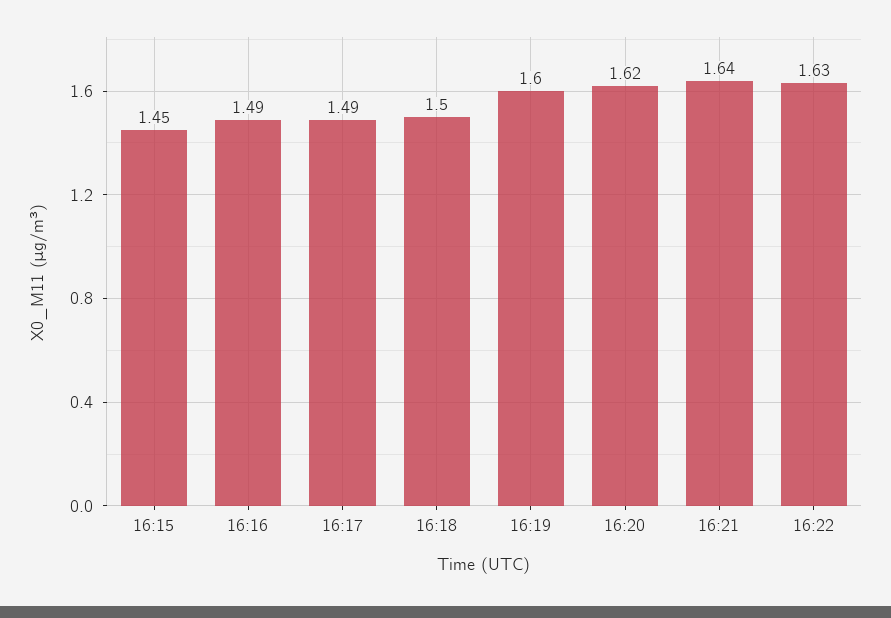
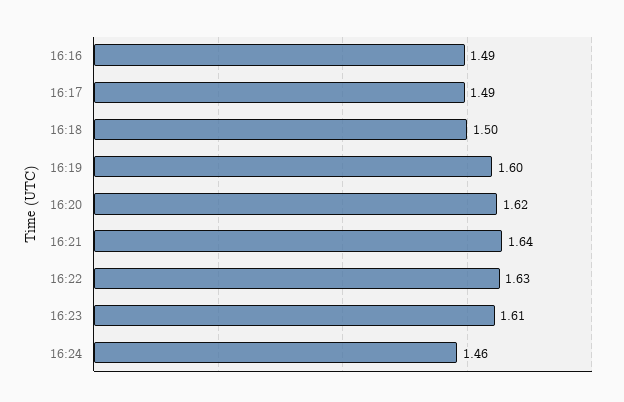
16:15: 1.45 -> none
16:23: none -> 1.61
16:24: none -> 1.46

